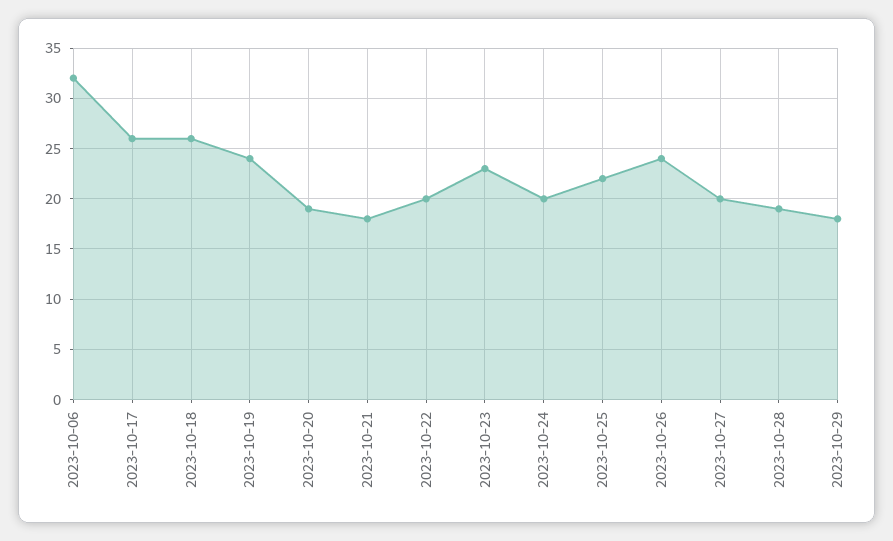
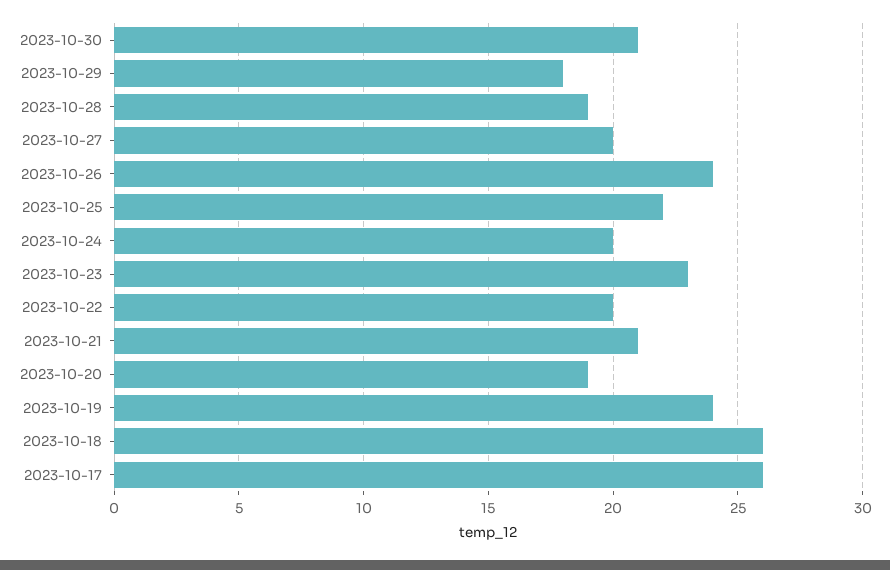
2023-10-06: 32 -> none
2023-10-21: 18 -> 21
2023-10-30: none -> 21

